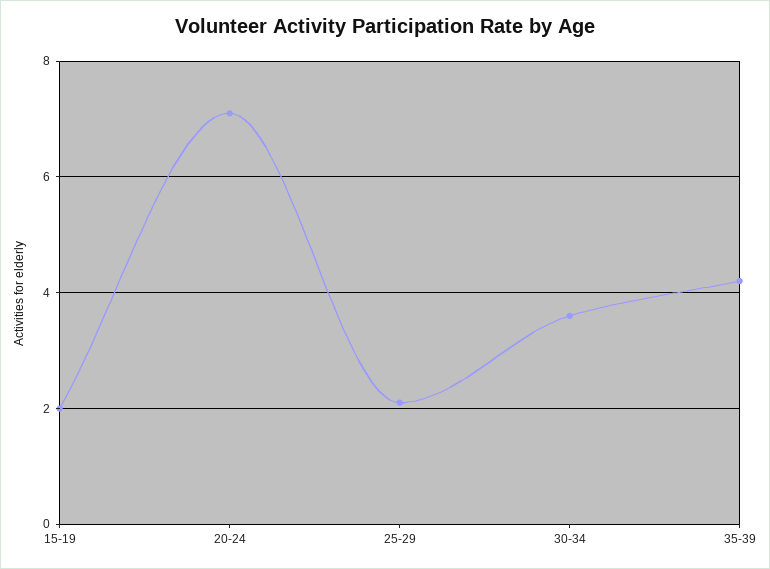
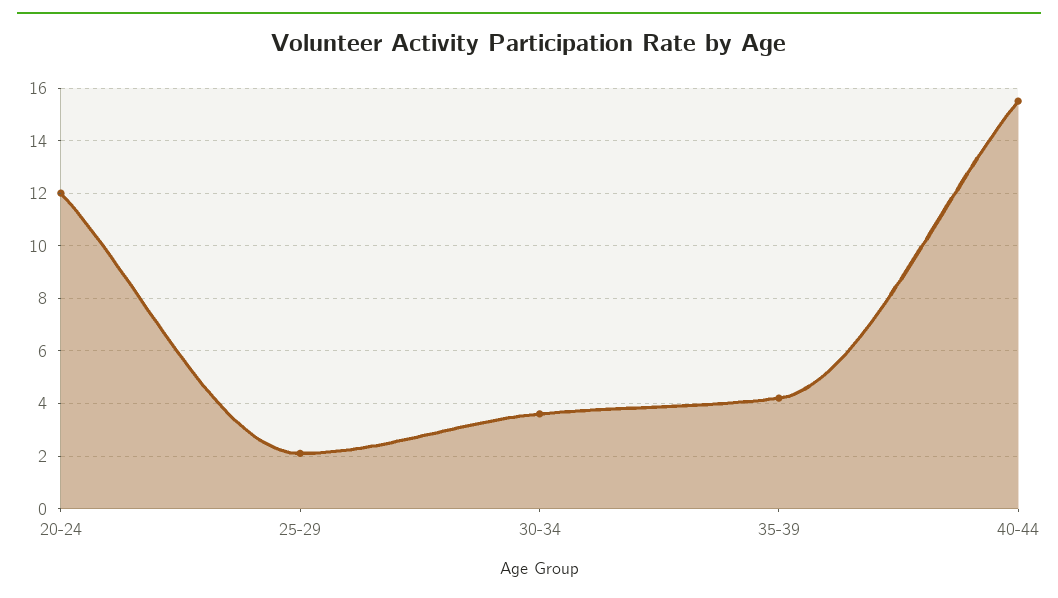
15-19: 2 -> none
20-24: 7 -> 12
40-44: none -> 15.5

